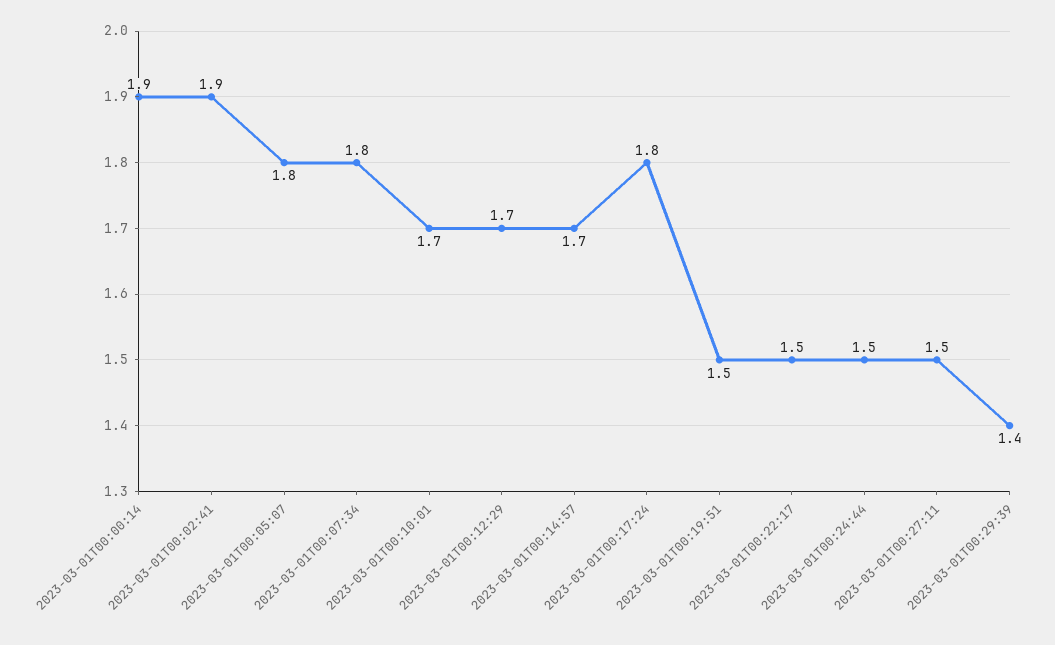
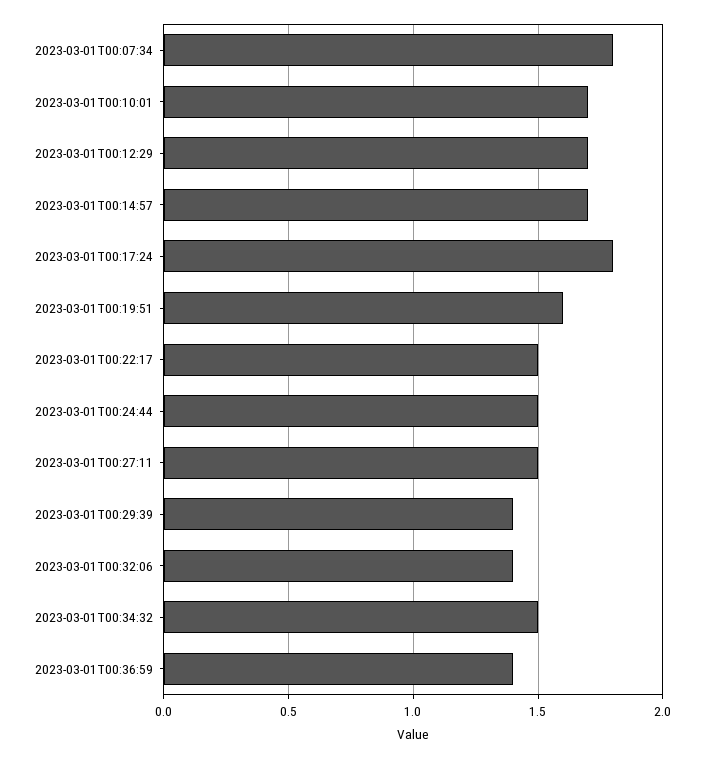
2023-03-01T00:00:14: 1.9 -> none
2023-03-01T00:02:41: 1.9 -> none
2023-03-01T00:05:07: 1.8 -> none
2023-03-01T00:19:51: 1.5 -> 1.6
2023-03-01T00:32:06: none -> 1.4
2023-03-01T00:34:32: none -> 1.5
2023-03-01T00:36:59: none -> 1.4

